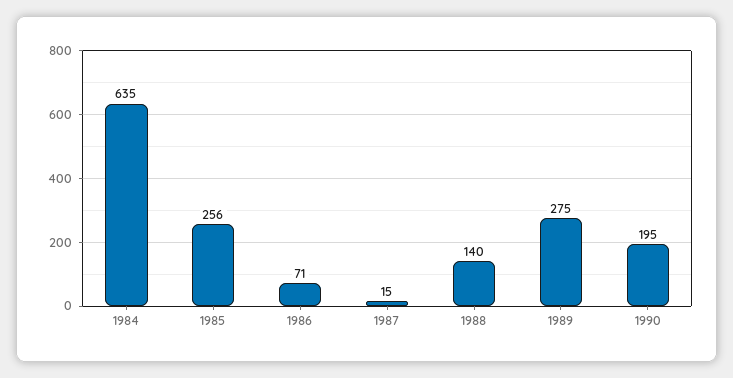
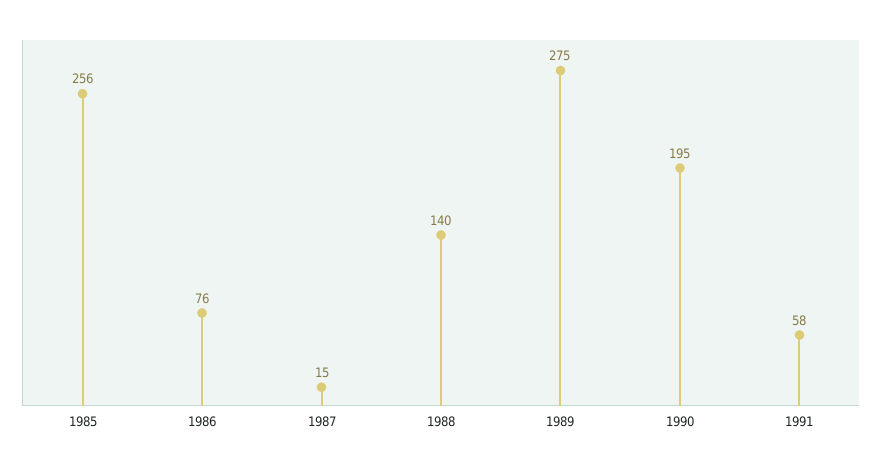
1984: 635 -> none
1986: 71 -> 76
1991: none -> 58

